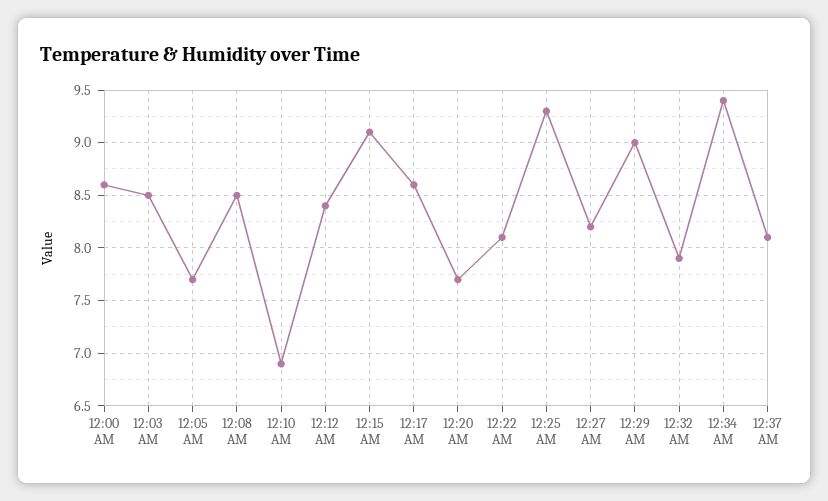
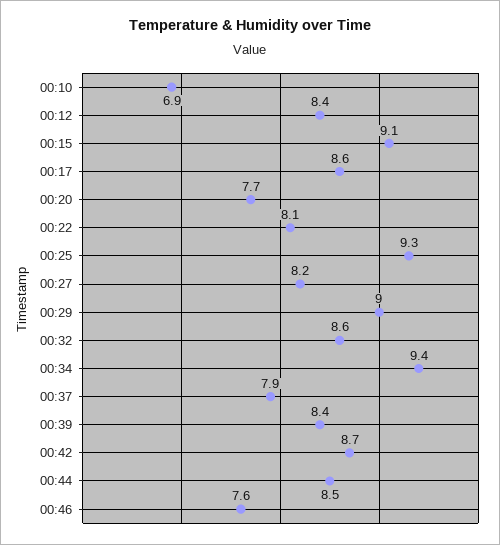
12:00 AM: 8.6 -> none
12:03 AM: 8.5 -> none
12:05 AM: 7.7 -> none
12:08 AM: 8.5 -> none
12:32 AM: 7.9 -> 8.6
12:37 AM: 8.1 -> 7.9
00:39: none -> 8.4
00:42: none -> 8.7
00:44: none -> 8.5
00:46: none -> 7.6

